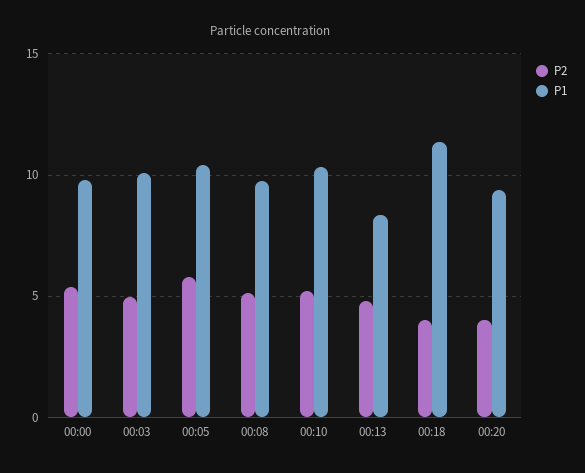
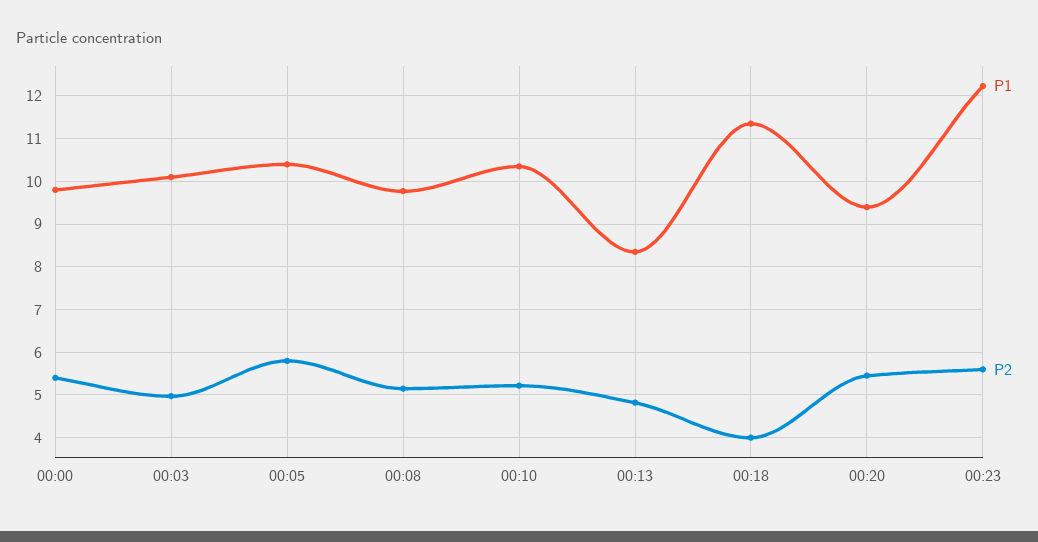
P2, 00:20: 4 -> 5.4
P1, 00:23: none -> 12.2
P2, 00:23: none -> 5.6

